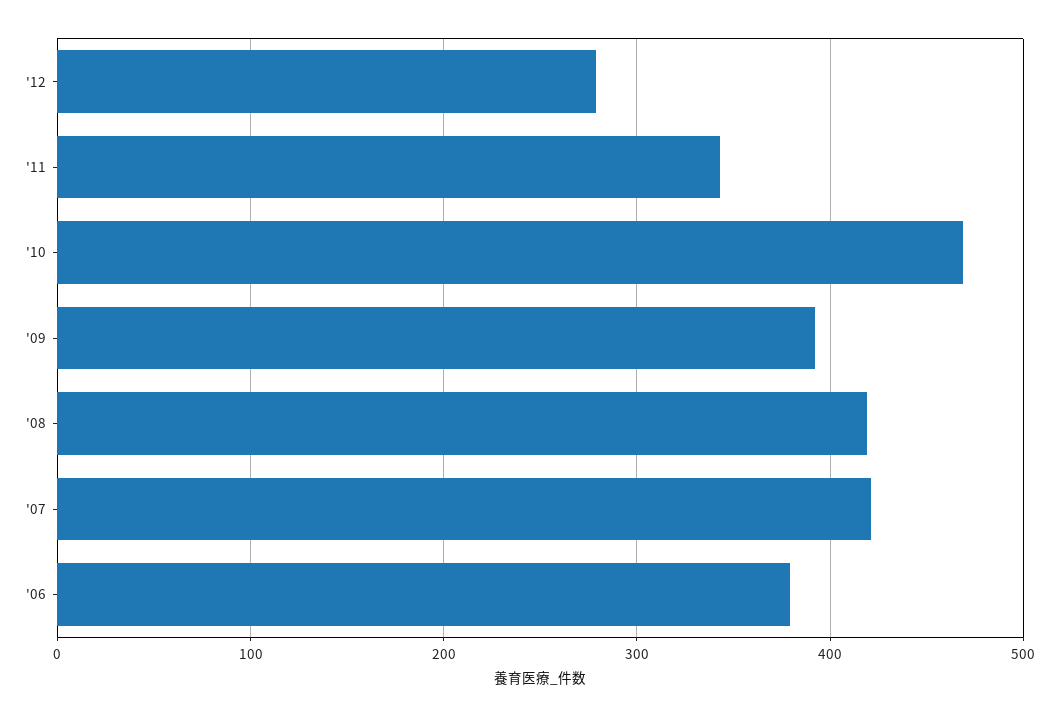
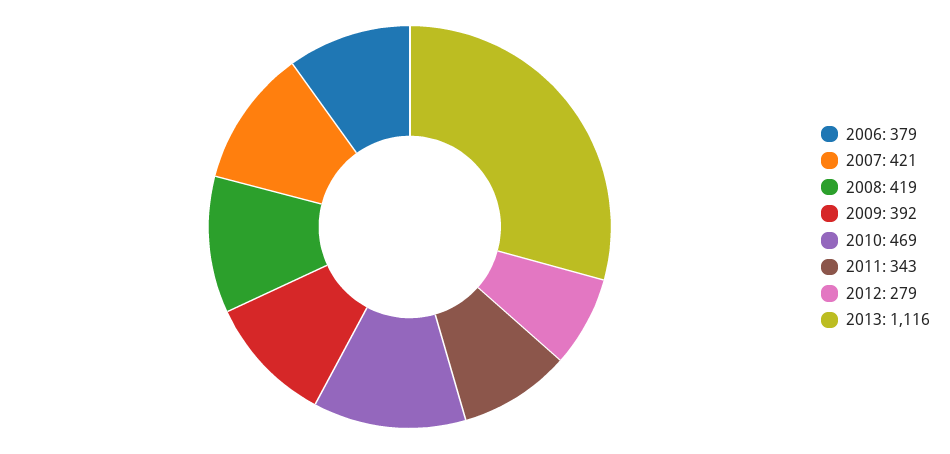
2013: none -> 1116

